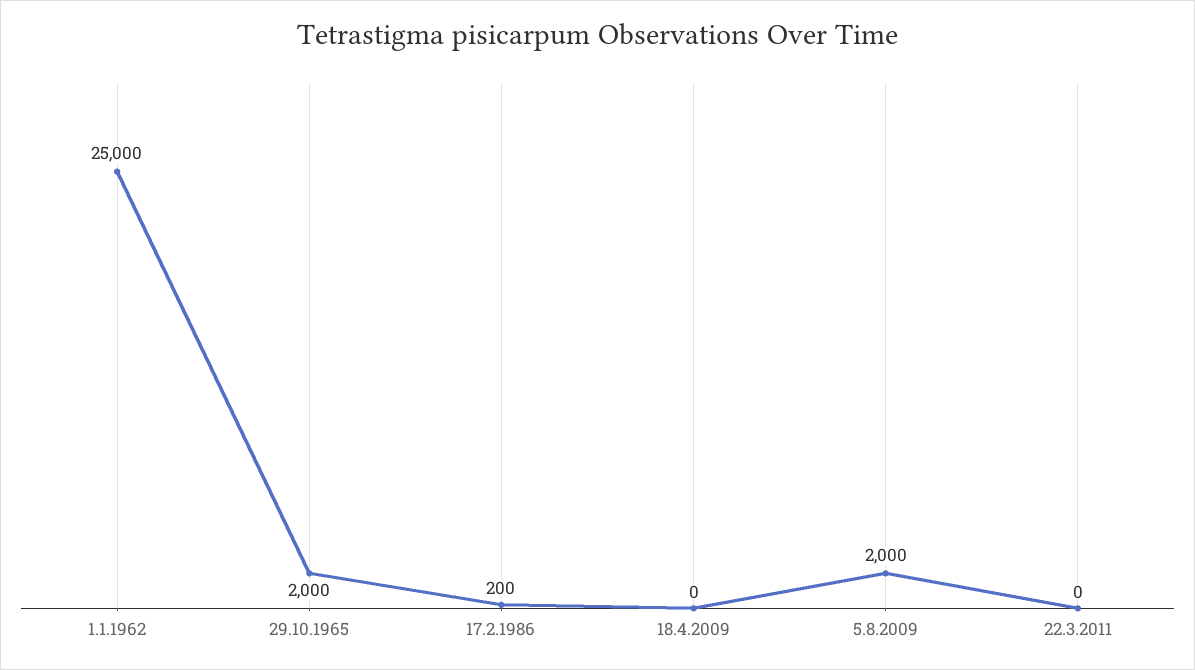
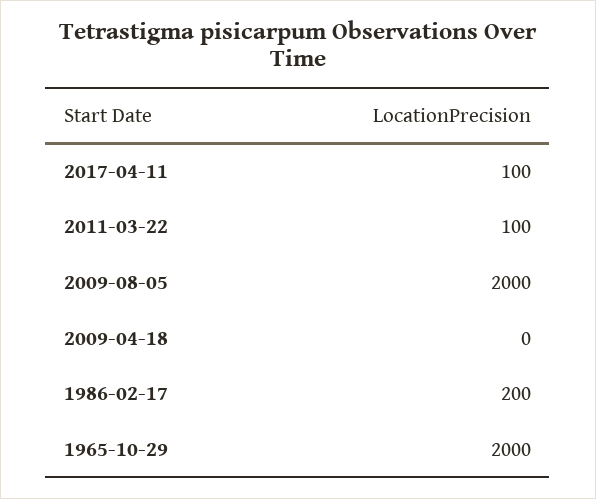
1.1.1962: 25000 -> none
22.3.2011: 0 -> 100
2017-04-11: none -> 100

